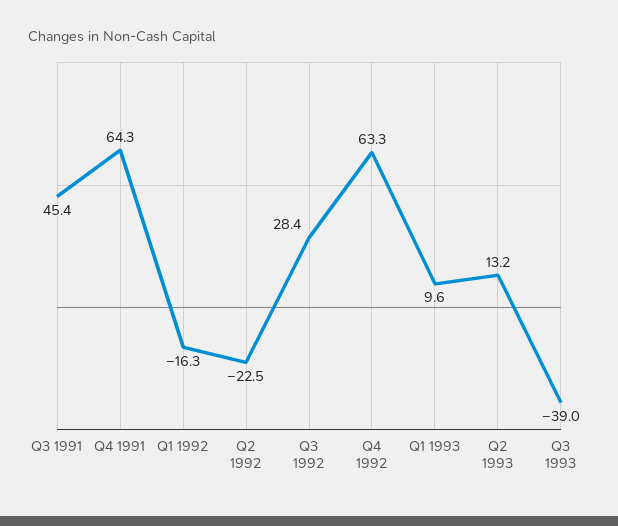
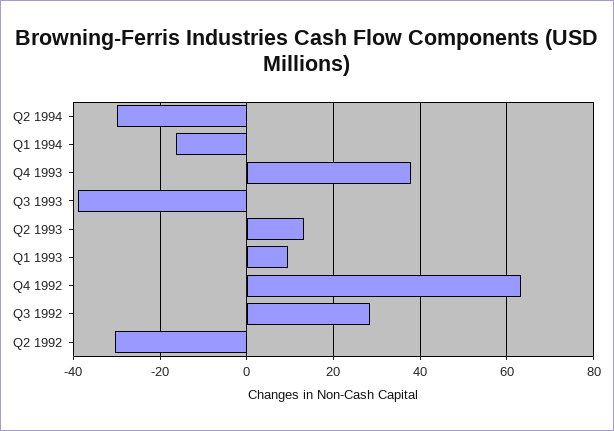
Q3 1991: 45.4 -> none
Q4 1991: 64.3 -> none
Q1 1992: -16.3 -> none
Q2 1992: -22.5 -> -30
Q2 1994: none -> -30
Q1 1994: none -> -16
Q4 1993: none -> 38

